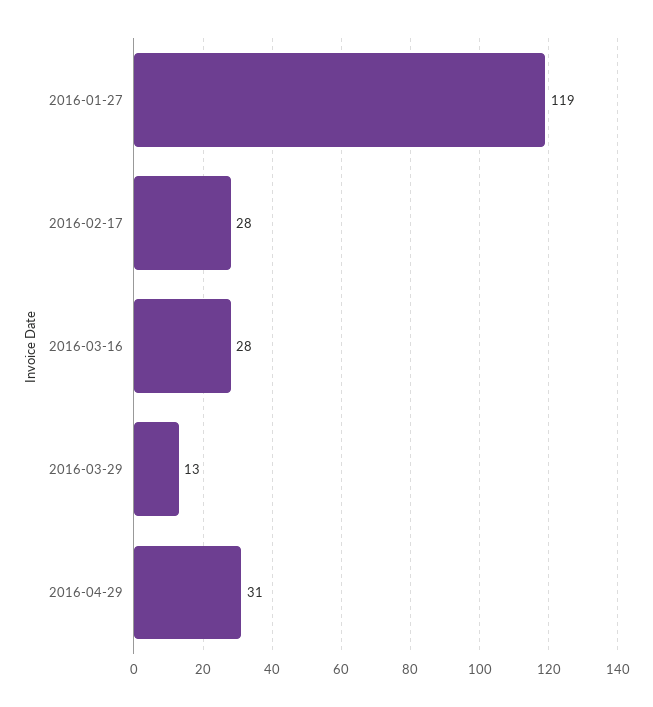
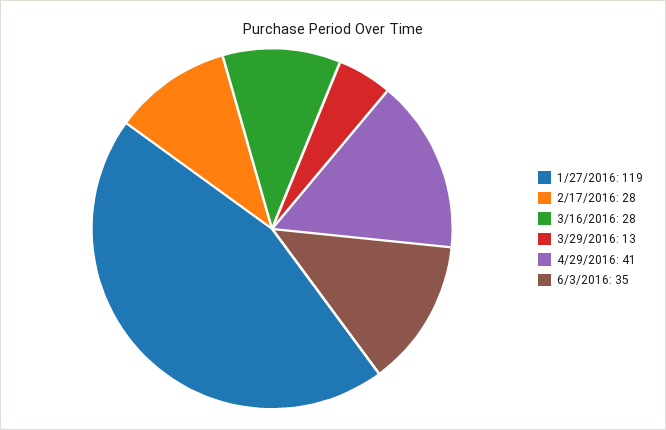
2016-04-29: 31 -> 41
6/3/2016: none -> 35

